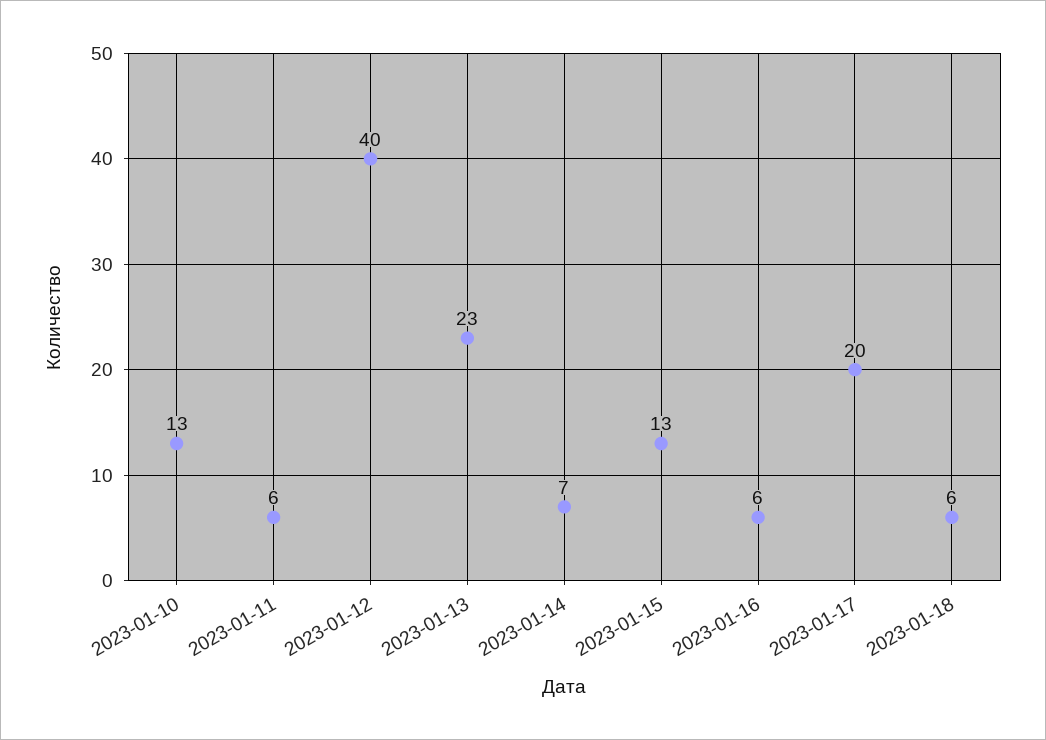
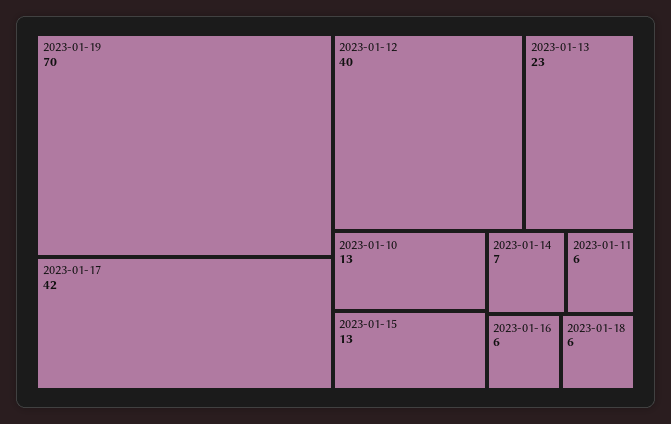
2023-01-17: 20 -> 42
2023-01-19: none -> 70

